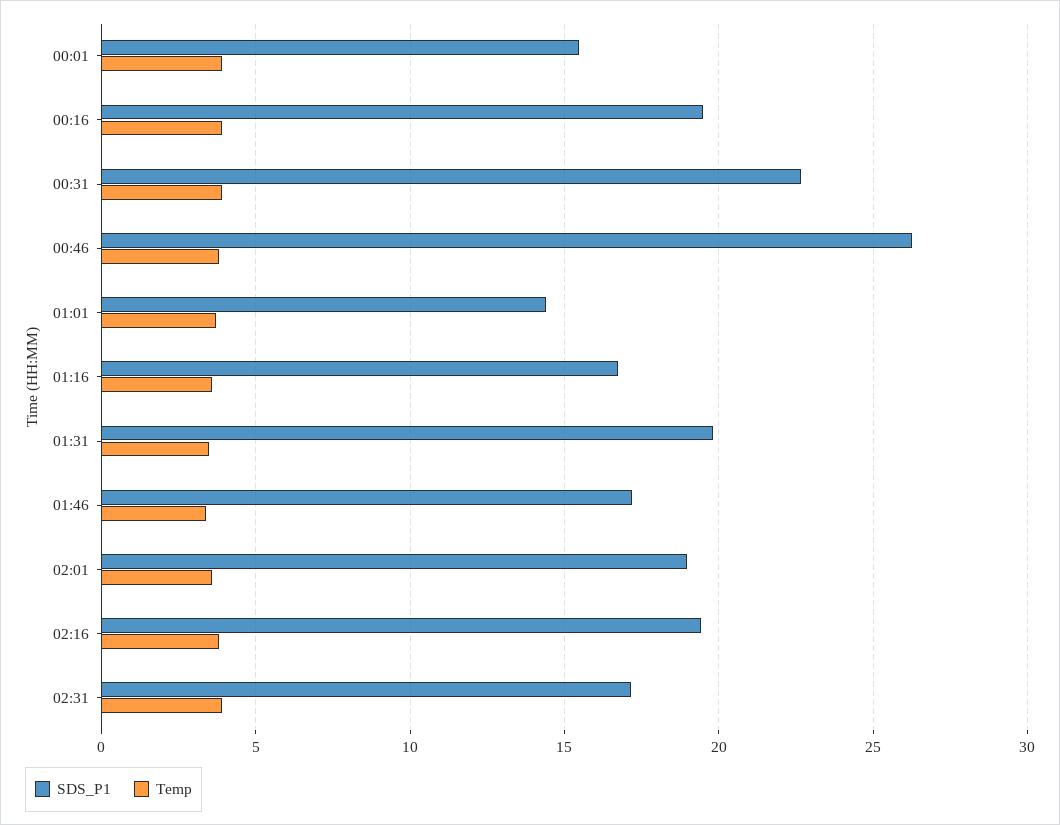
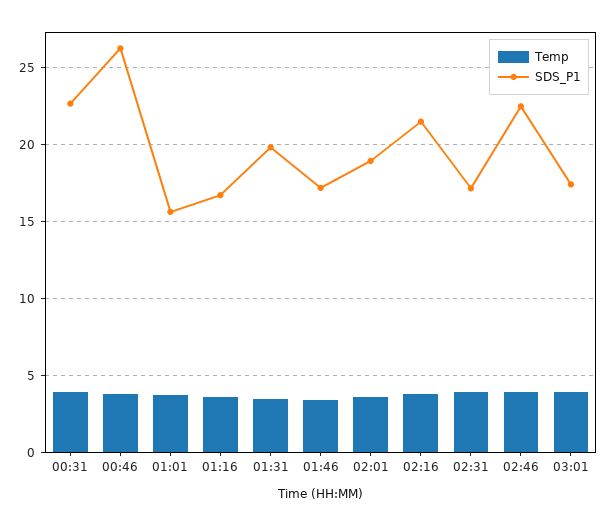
SDS_P1, 00:01: 15.5 -> none
Temp, 00:01: 4 -> none
SDS_P1, 00:16: 19.5 -> none
Temp, 00:16: 4 -> none
SDS_P1, 01:01: 14.5 -> 15.5
SDS_P1, 02:16: 19.5 -> 21.5
Temp, 02:46: none -> 4
SDS_P1, 02:46: none -> 22.5
Temp, 03:01: none -> 4
SDS_P1, 03:01: none -> 17.5

